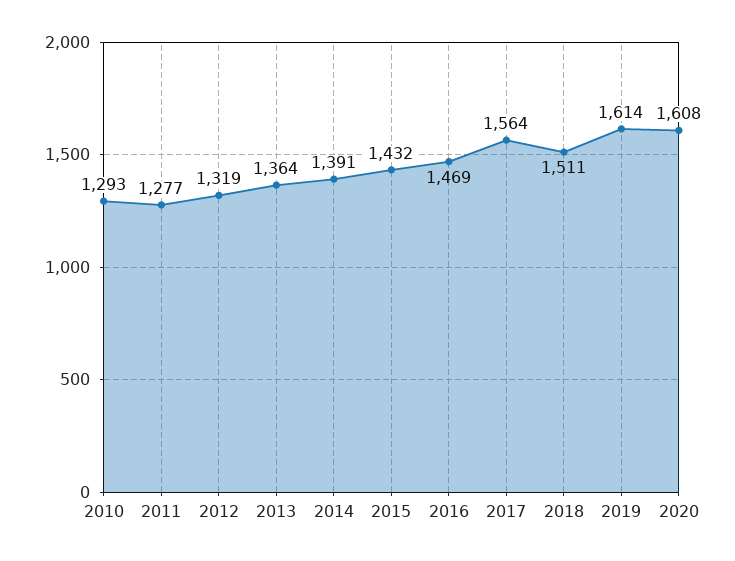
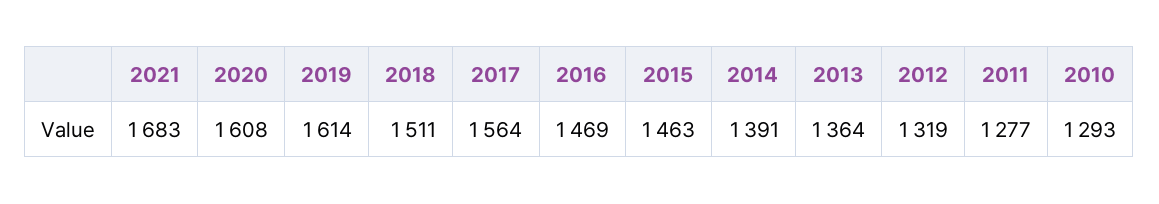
2015: 1432 -> 1463
2021: none -> 1683

